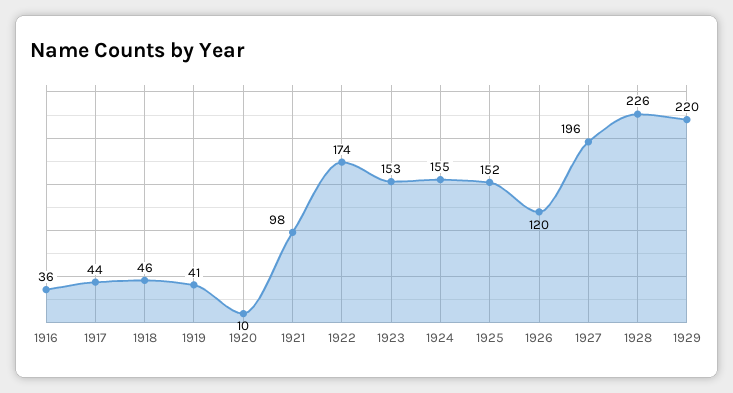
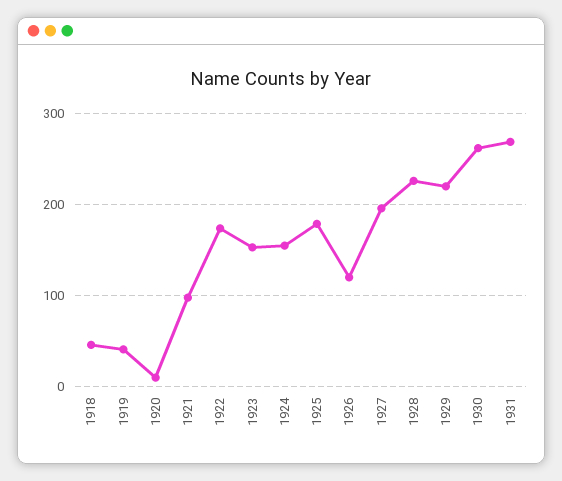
1916: 36 -> none
1917: 44 -> none
1925: 152 -> 180
1930: none -> 260
1931: none -> 270

